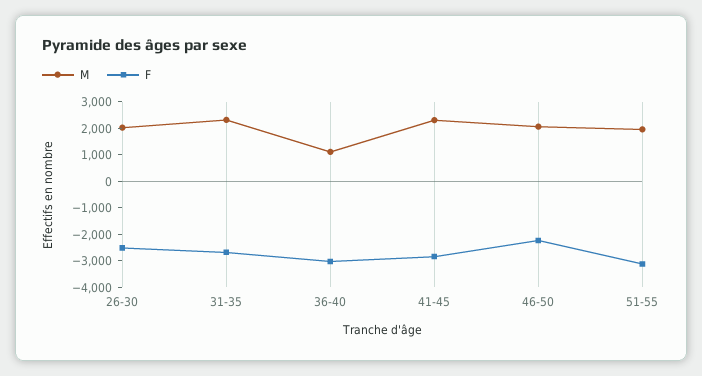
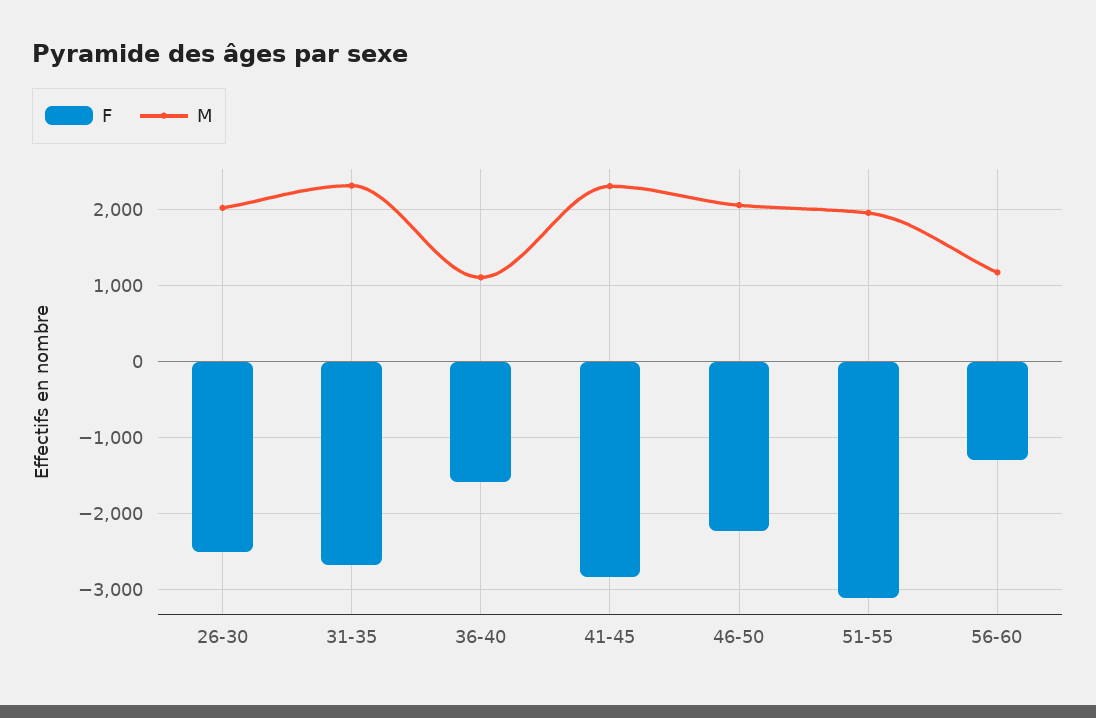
F, 36-40: -3000 -> -1600
F, 56-60: none -> -1300
M, 56-60: none -> 1200

